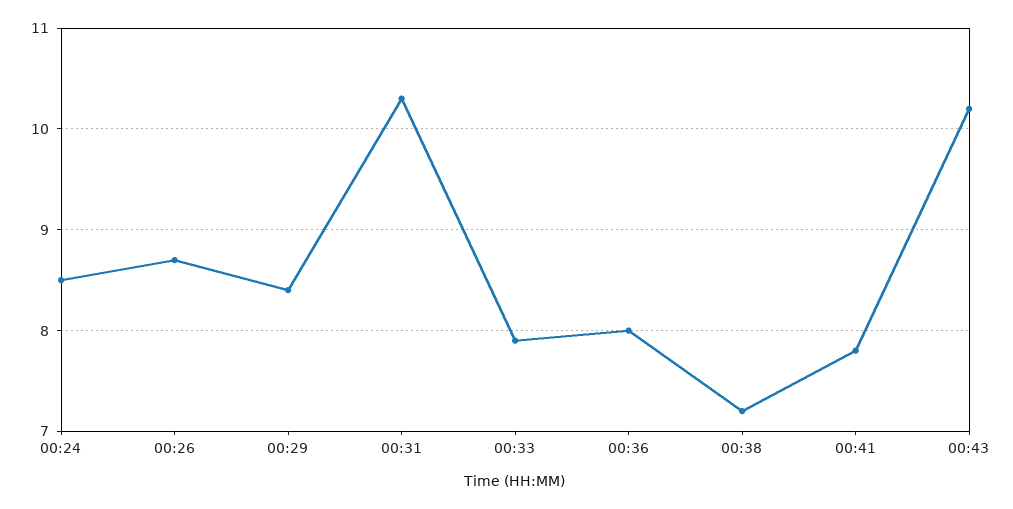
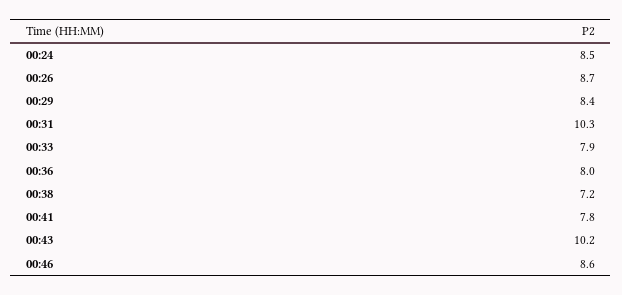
00:46: none -> 8.6

